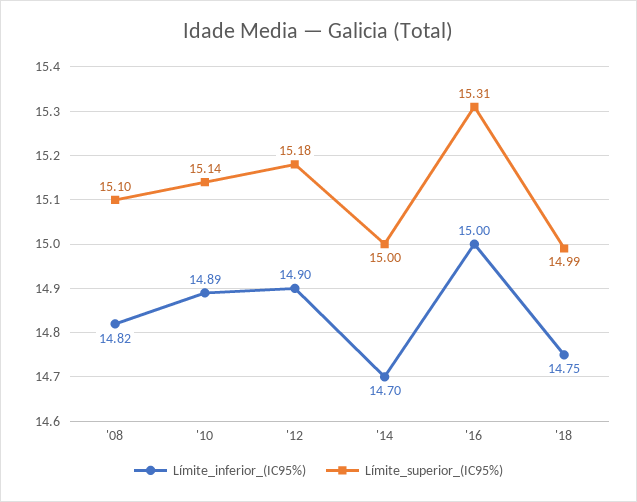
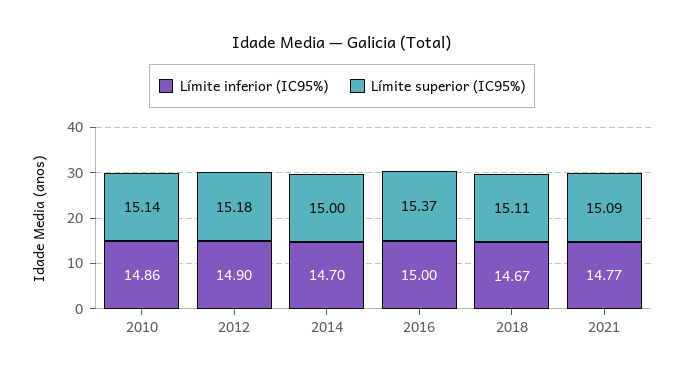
Límite_inferior_(IC95%), '08: 14.82 -> none
Límite_superior_(IC95%), '08: 15.1 -> none
Límite_inferior_(IC95%), '10: 14.89 -> 14.86
Límite_superior_(IC95%), '16: 15.31 -> 15.37
Límite_inferior_(IC95%), '18: 14.75 -> 14.67
Límite_superior_(IC95%), '18: 14.99 -> 15.11
Límite_inferior_(IC95%), 2021: none -> 14.77
Límite_superior_(IC95%), 2021: none -> 15.09

